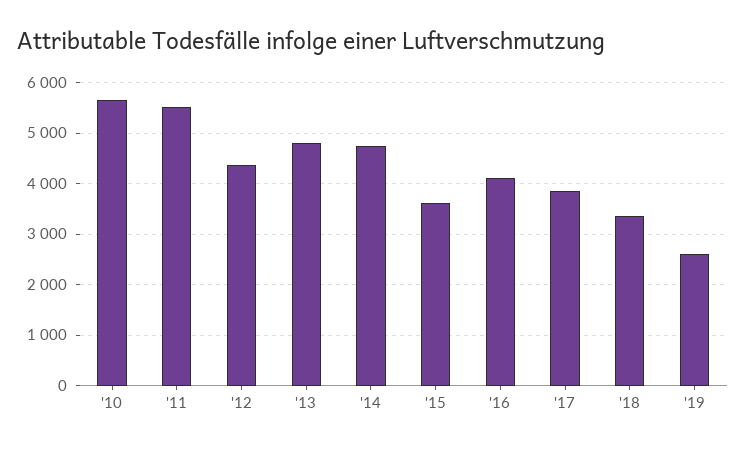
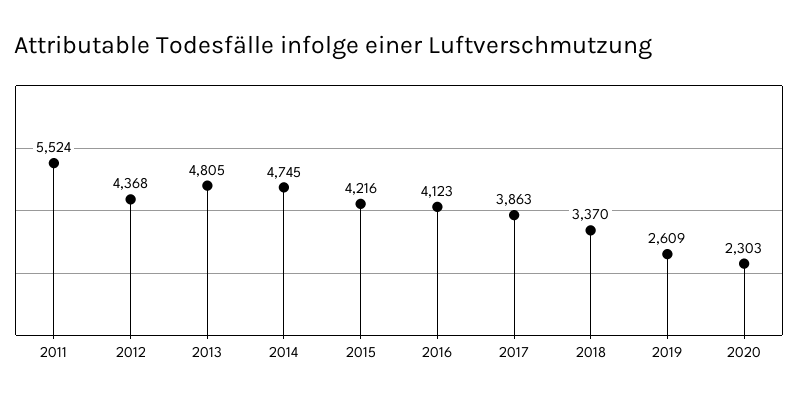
'10: 5600 -> none
'15: 3600 -> 4216
2020: none -> 2303

